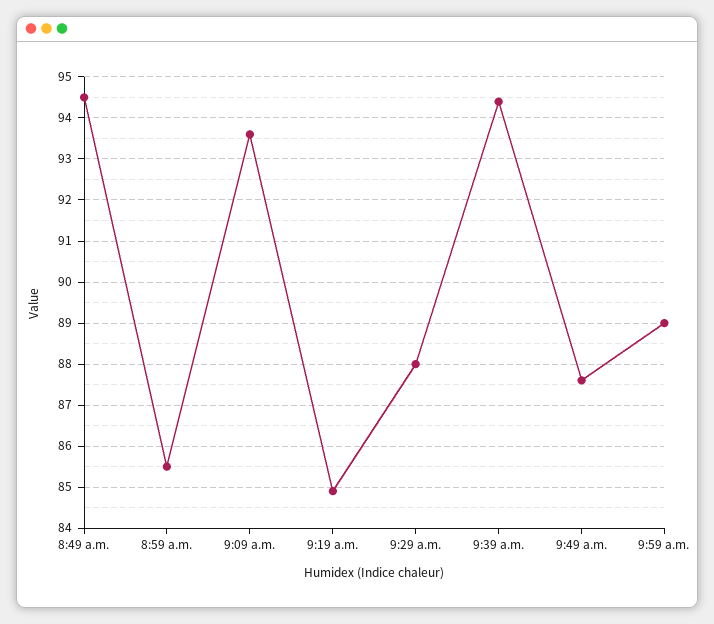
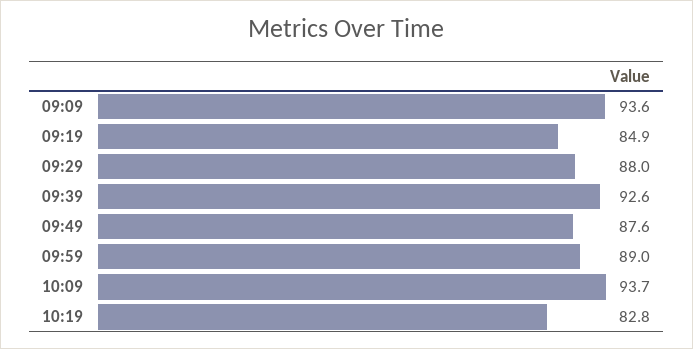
8:49 a.m.: 94.5 -> none
8:59 a.m.: 85.5 -> none
9:39 a.m.: 94.5 -> 92.6
10:09: none -> 93.7
10:19: none -> 82.8

